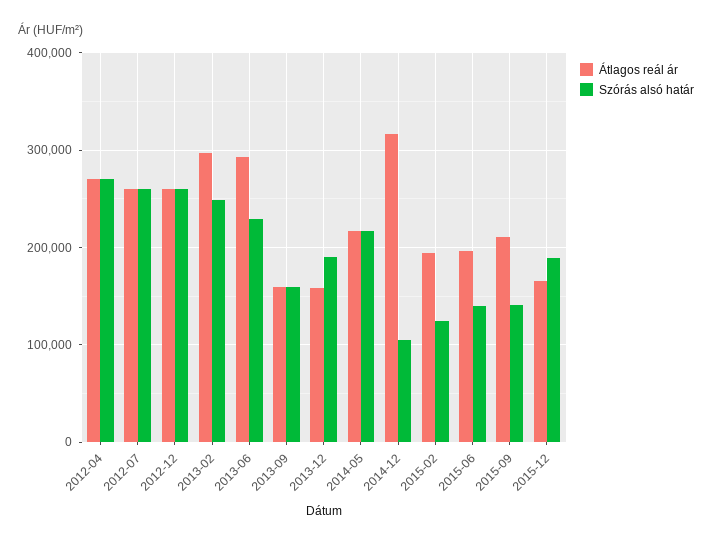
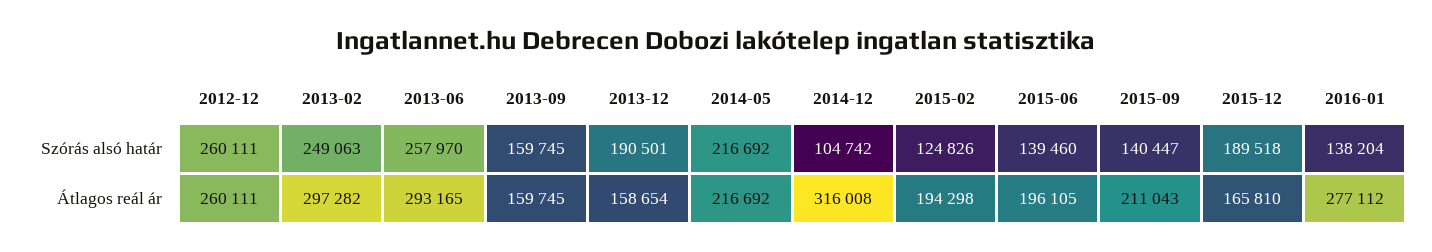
Átlagos reál ár, 2012-04: 270000 -> none
Szórás alsó határ, 2012-04: 270000 -> none
Átlagos reál ár, 2012-07: 260000 -> none
Szórás alsó határ, 2012-07: 260000 -> none
Szórás alsó határ, 2013-06: 230000 -> 257970
Szórás alsó határ, 2016-01: none -> 138204
Átlagos reál ár, 2016-01: none -> 277112

